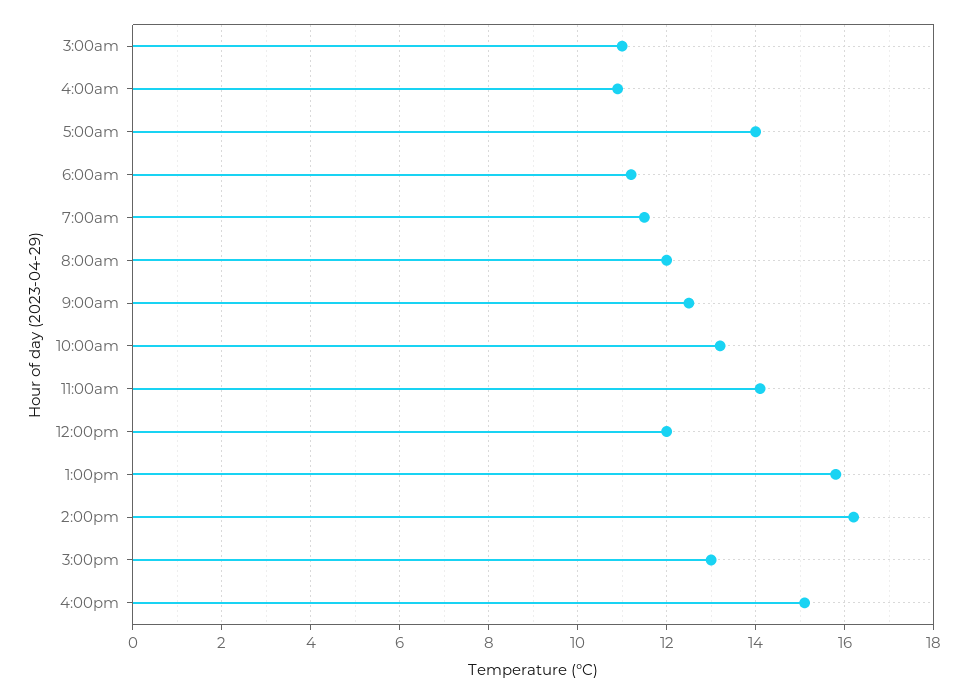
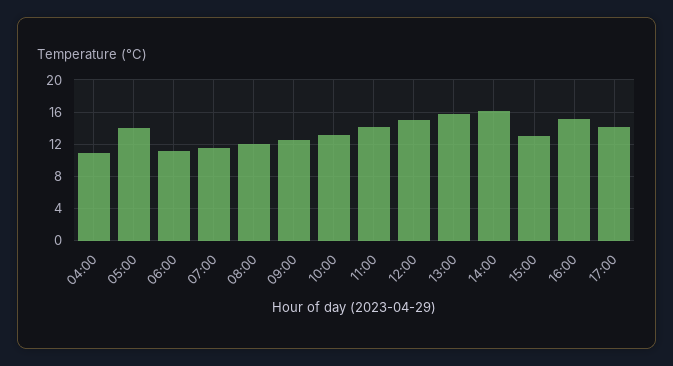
3:00am: 11 -> none
12:00pm: 12 -> 15
17:00: none -> 14

